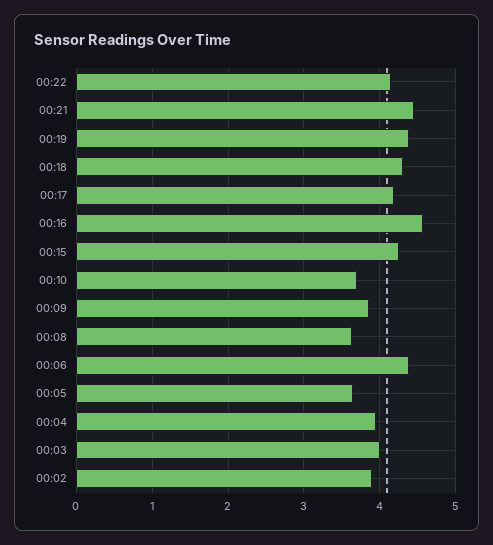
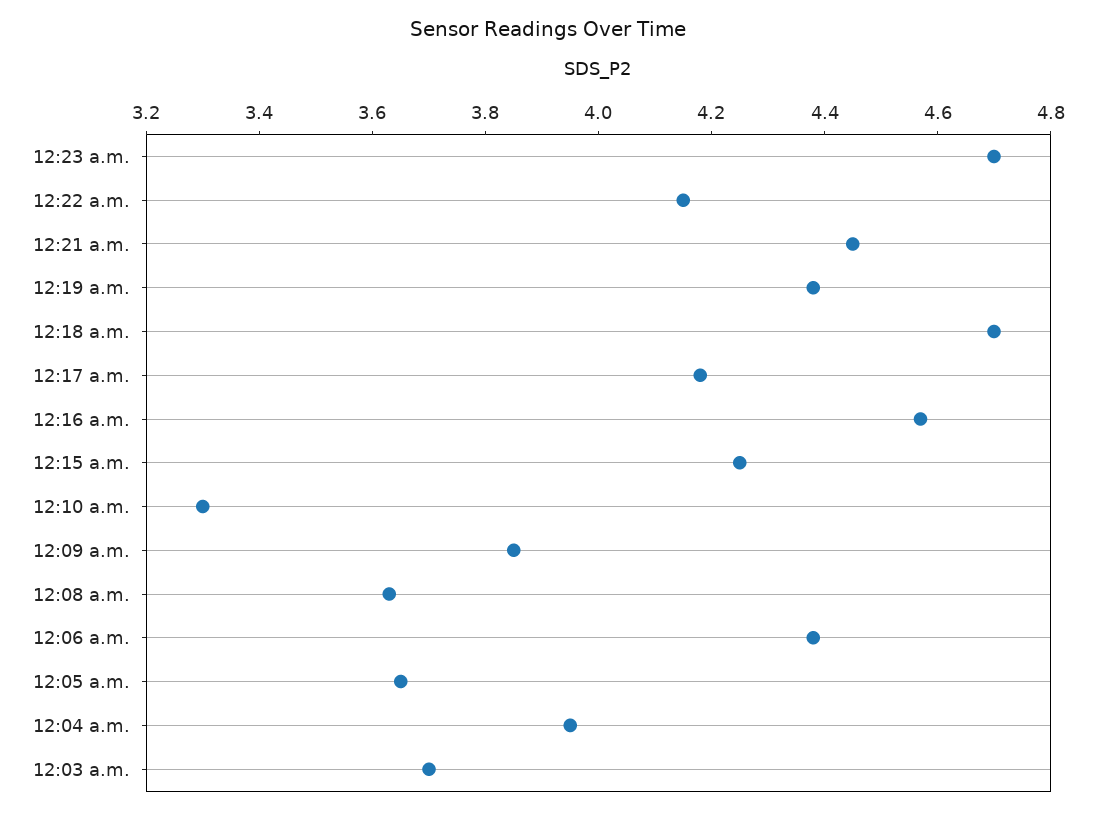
00:18: 4.3 -> 4.7
00:10: 3.7 -> 3.3
00:03: 4 -> 3.7
00:02: 3.9 -> none
12:23 a.m.: none -> 4.7

